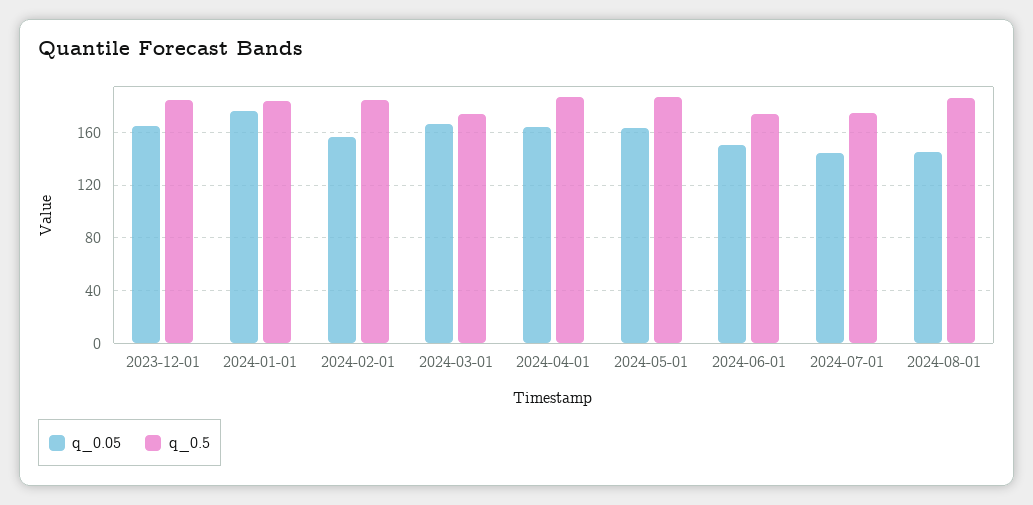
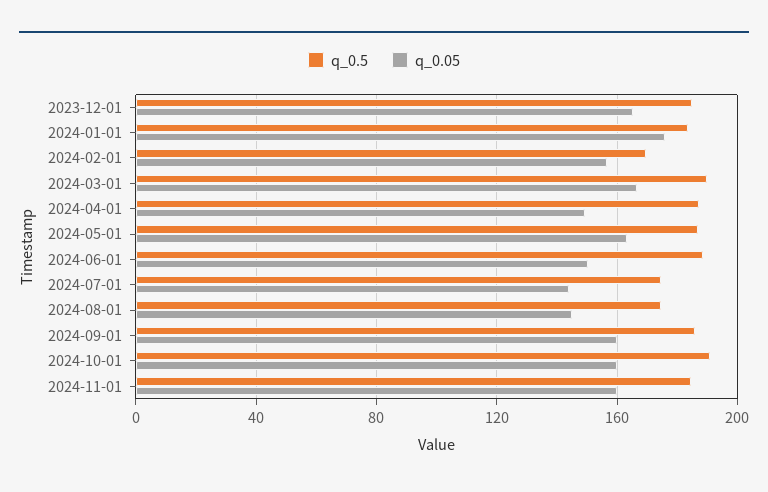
q_0.5, 2024-02-01: 185 -> 170
q_0.5, 2024-03-01: 175 -> 190
q_0.05, 2024-04-01: 165 -> 150
q_0.5, 2024-06-01: 175 -> 190
q_0.5, 2024-08-01: 185 -> 175
q_0.5, 2024-09-01: none -> 185
q_0.05, 2024-09-01: none -> 160
q_0.5, 2024-10-01: none -> 190
q_0.05, 2024-10-01: none -> 160
q_0.5, 2024-11-01: none -> 185
q_0.05, 2024-11-01: none -> 160

